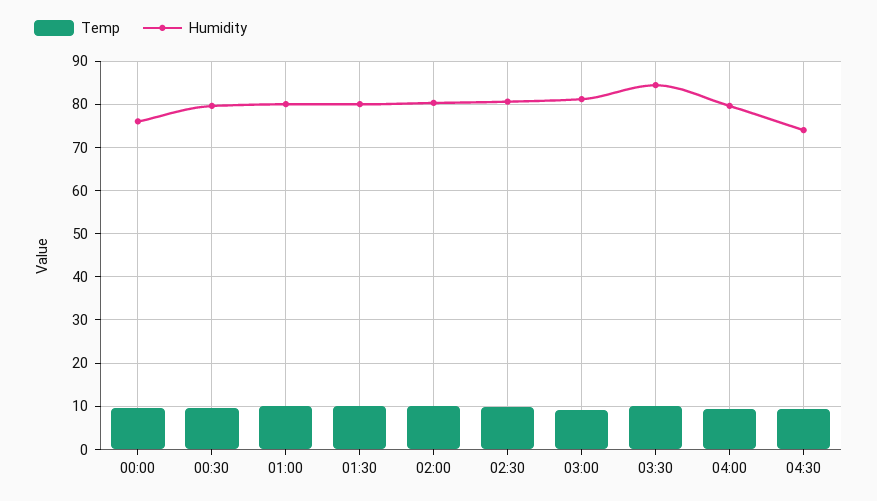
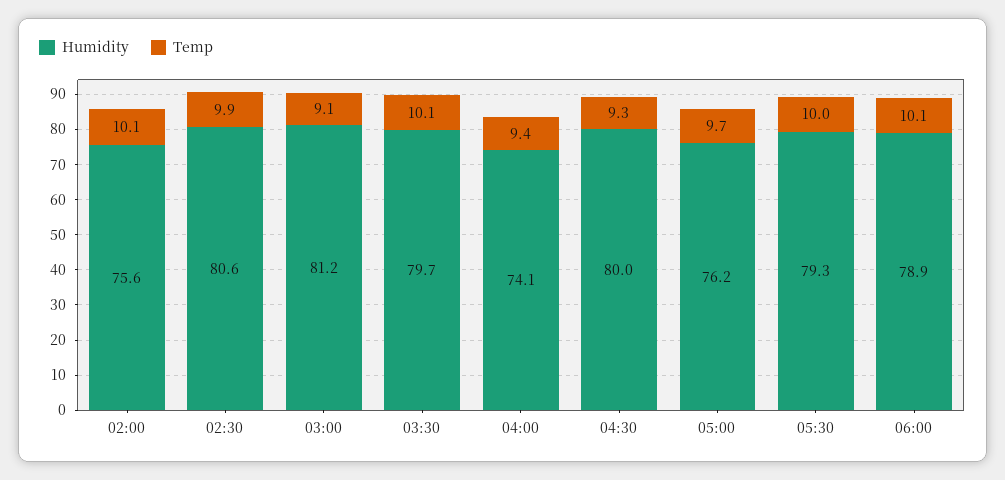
Temp, 00:00: 10 -> none
Humidity, 00:00: 76 -> none
Temp, 00:30: 10 -> none
Humidity, 00:30: 80 -> none
Temp, 01:00: 10 -> none
Humidity, 01:00: 80 -> none
Temp, 01:30: 10 -> none
Humidity, 01:30: 80 -> none
Humidity, 02:00: 80 -> 75.6
Humidity, 03:30: 84 -> 79.7
Humidity, 04:00: 80 -> 74.1
Humidity, 04:30: 74 -> 80
Humidity, 05:00: none -> 76.2
Temp, 05:00: none -> 9.7
Humidity, 05:30: none -> 79.3
Temp, 05:30: none -> 10
Humidity, 06:00: none -> 78.9
Temp, 06:00: none -> 10.1

